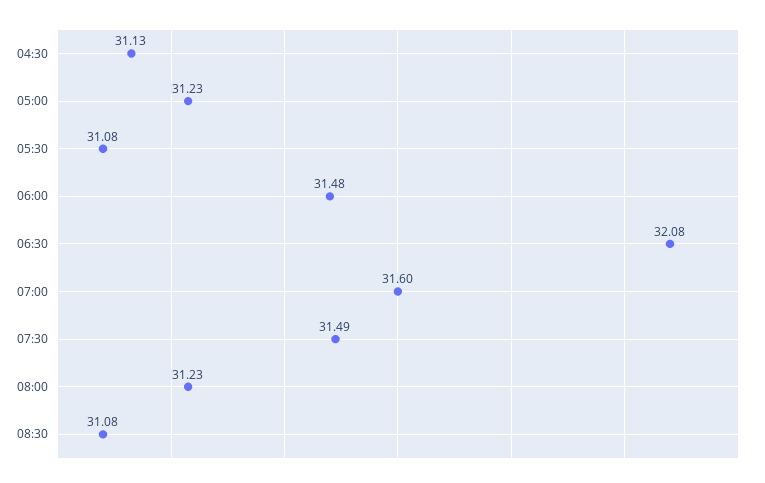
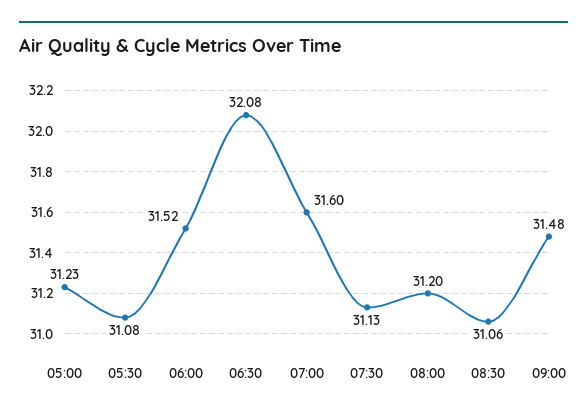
04:30: 31.13 -> none
06:00: 31.48 -> 31.52
07:30: 31.49 -> 31.13
08:00: 31.23 -> 31.2
08:30: 31.08 -> 31.06
09:00: none -> 31.48

